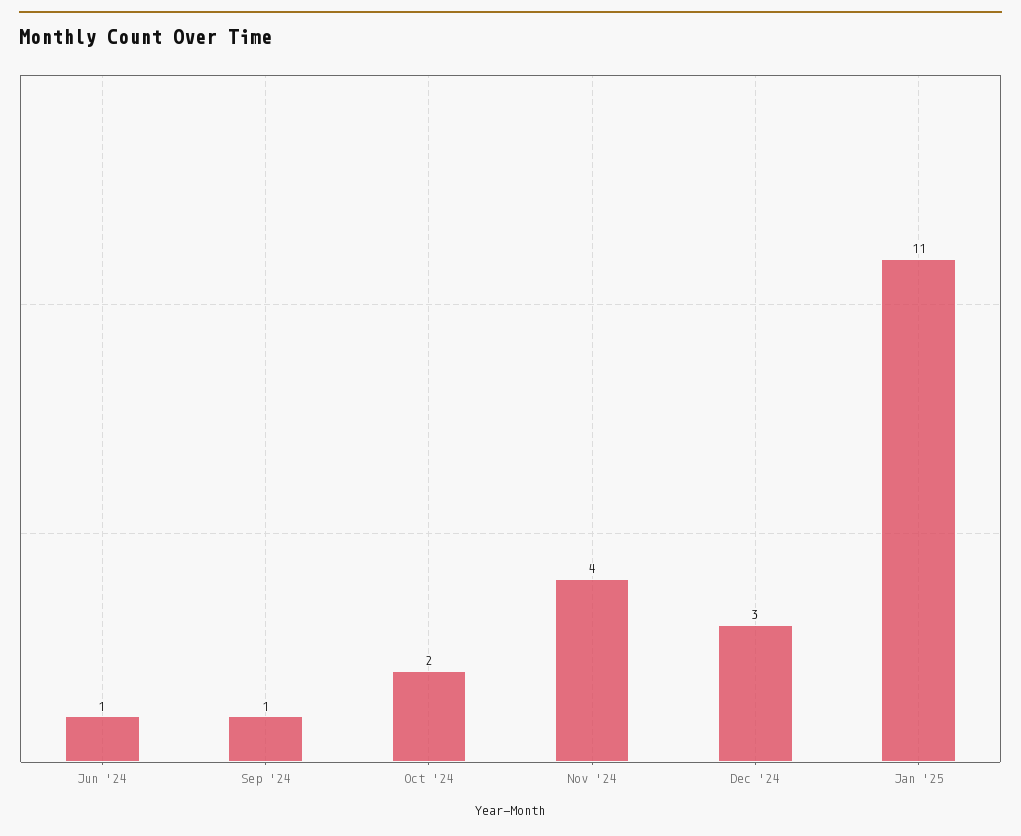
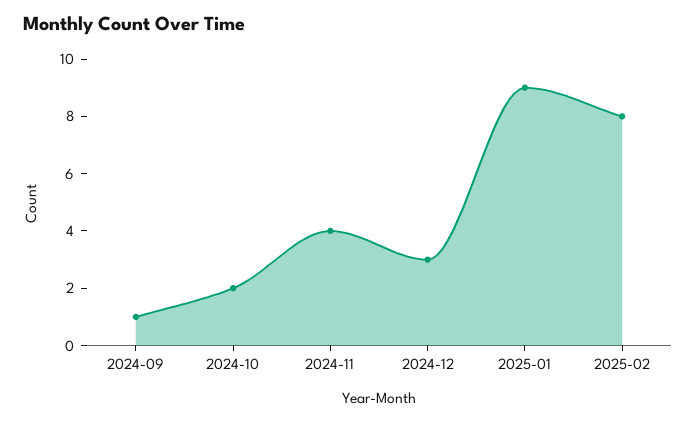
Jun '24: 1 -> none
Jan '25: 11 -> 9
2025-02: none -> 8

